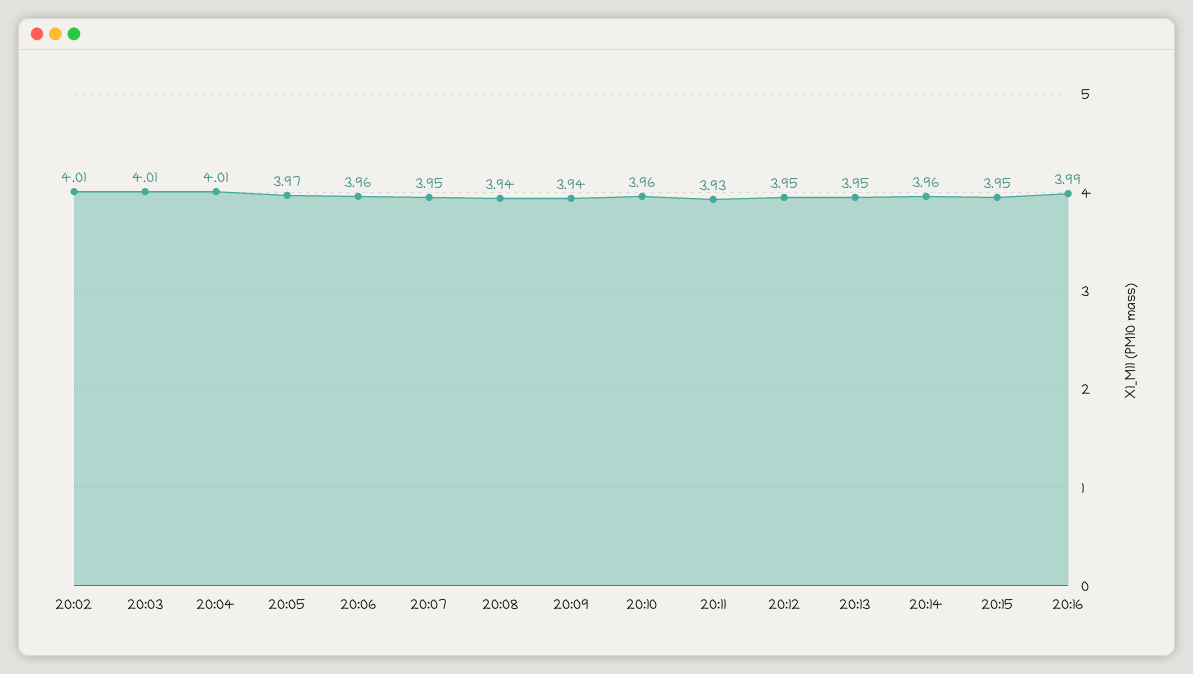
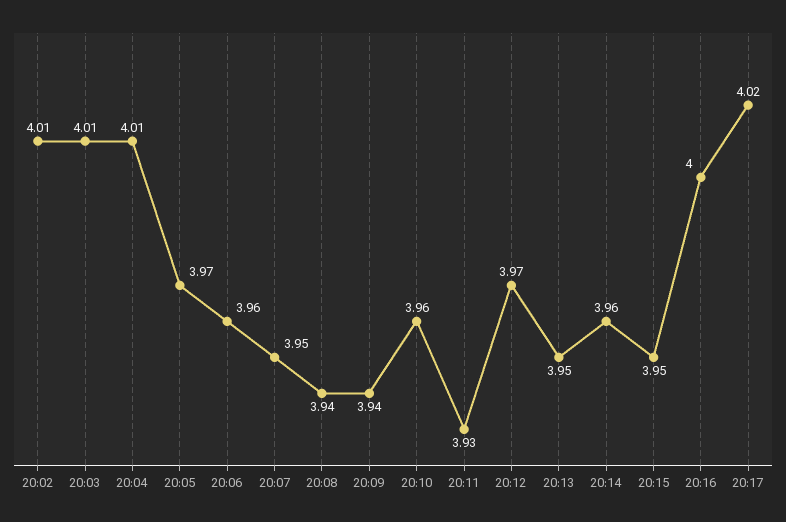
20:12: 3.95 -> 3.97
20:16: 3.99 -> 4
20:17: none -> 4.02

